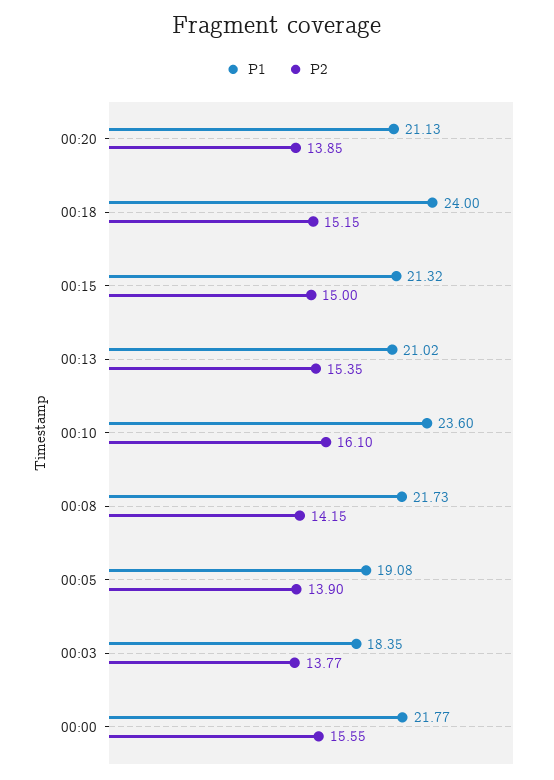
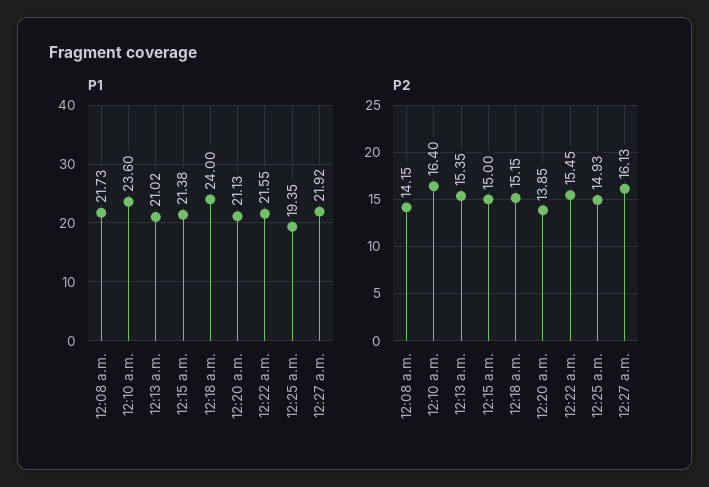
P1, 00:15: 21.32 -> 21.38
P2, 00:10: 16.1 -> 16.4
P1, 00:05: 19.08 -> none
P2, 00:05: 13.9 -> none
P1, 00:03: 18.35 -> none
P2, 00:03: 13.77 -> none
P1, 00:00: 21.77 -> none
P2, 00:00: 15.55 -> none
P1, 12:22 a.m.: none -> 21.55
P1, 12:25 a.m.: none -> 19.35
P1, 12:27 a.m.: none -> 21.92
P2, 12:22 a.m.: none -> 15.45
P2, 12:25 a.m.: none -> 14.93
P2, 12:27 a.m.: none -> 16.13

